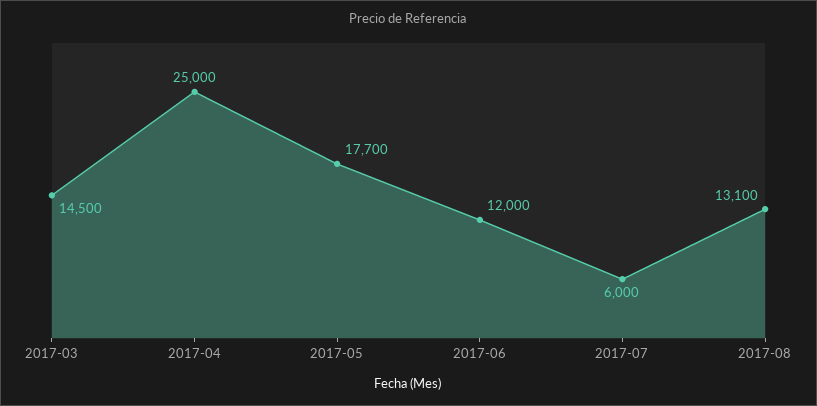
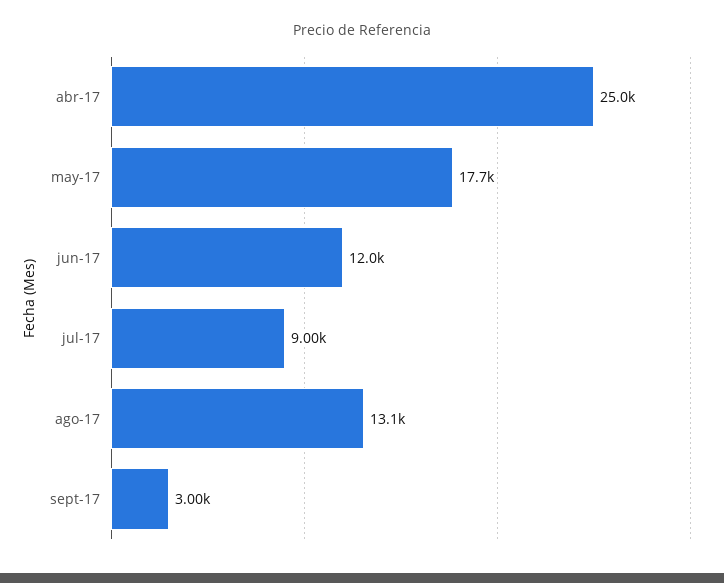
2017-03: 14500 -> none
2017-07: 6000 -> 9000
sept-17: none -> 3000

